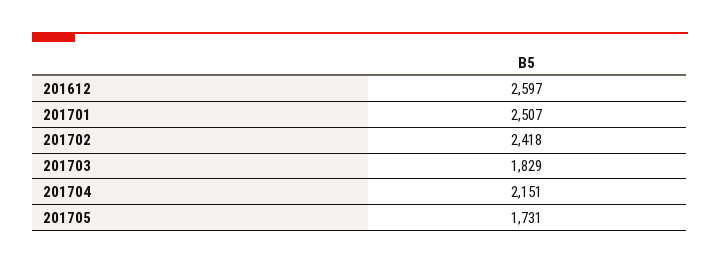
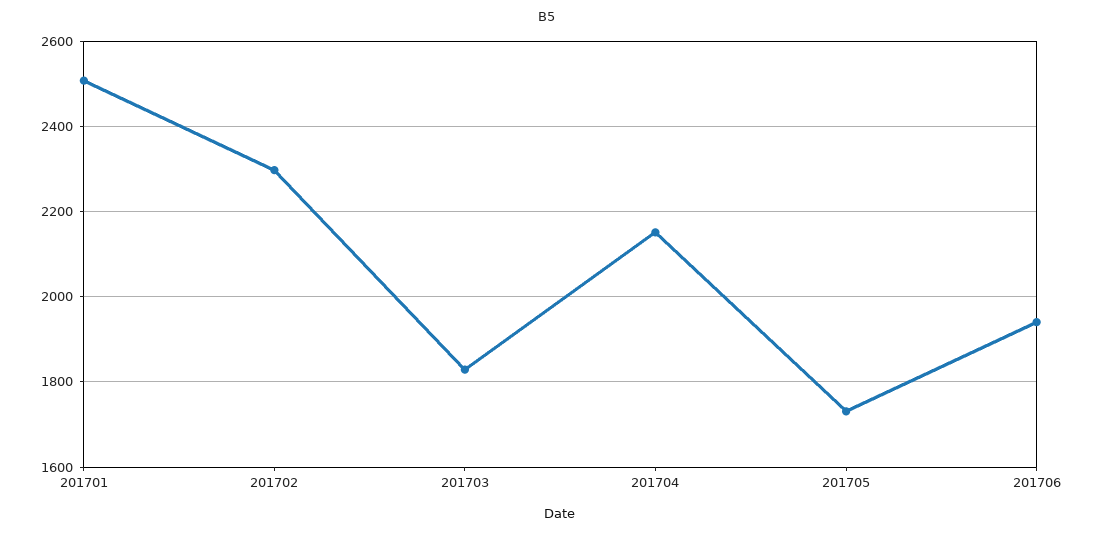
201612: 2597 -> none
201702: 2418 -> 2300
201706: none -> 1940

